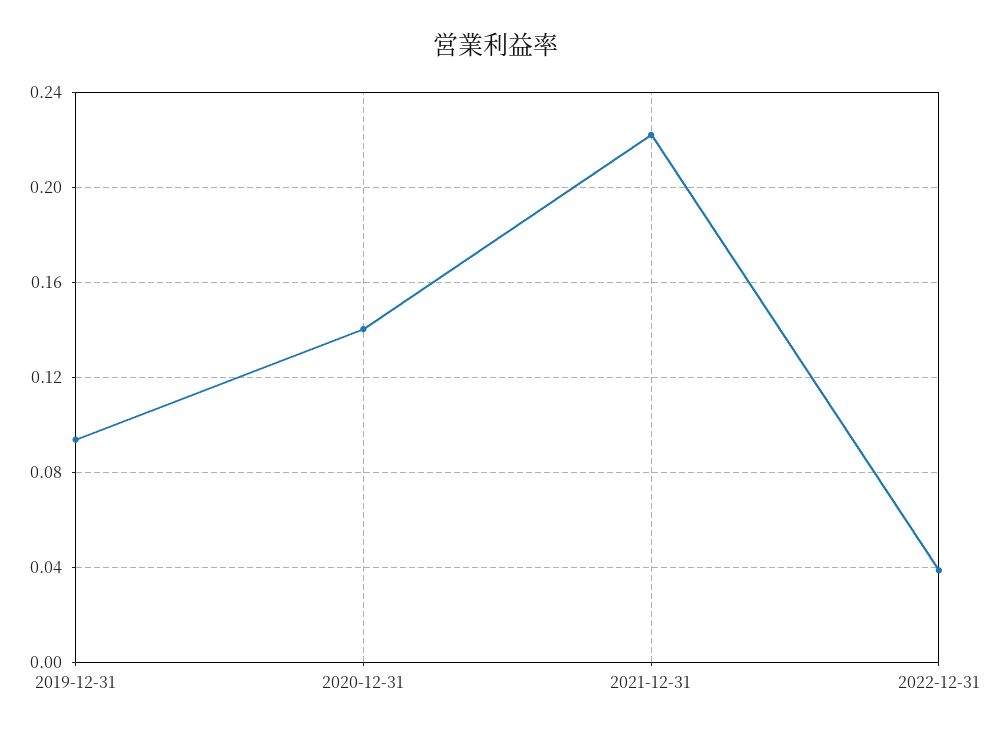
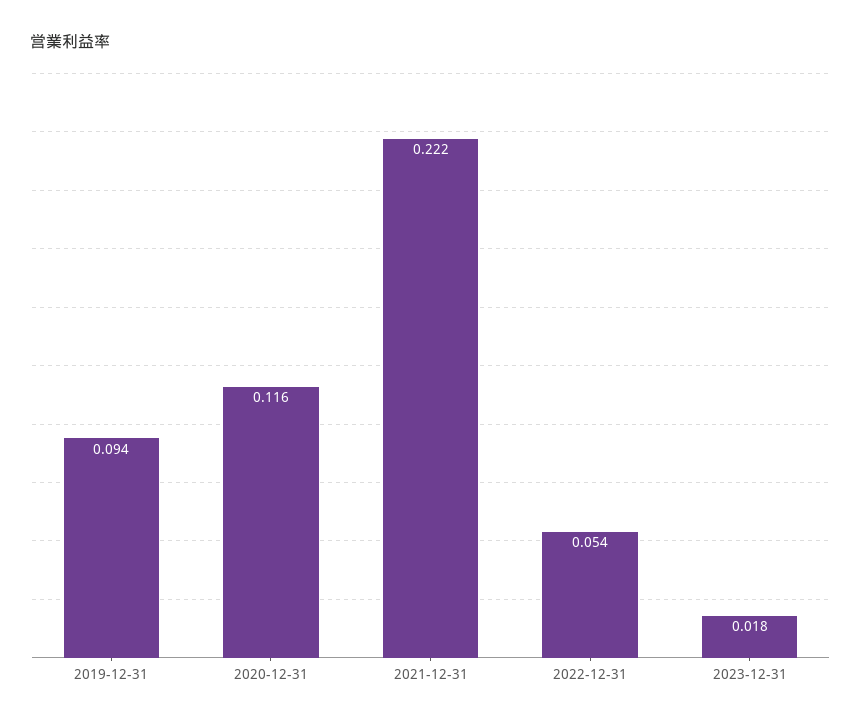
2020-12-31: 0.14 -> 0.116
2022-12-31: 0.04 -> 0.054
2023-12-31: none -> 0.018

